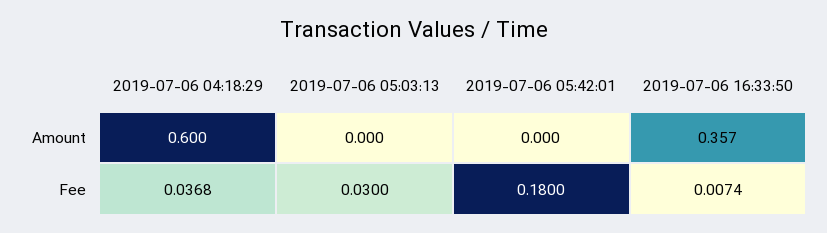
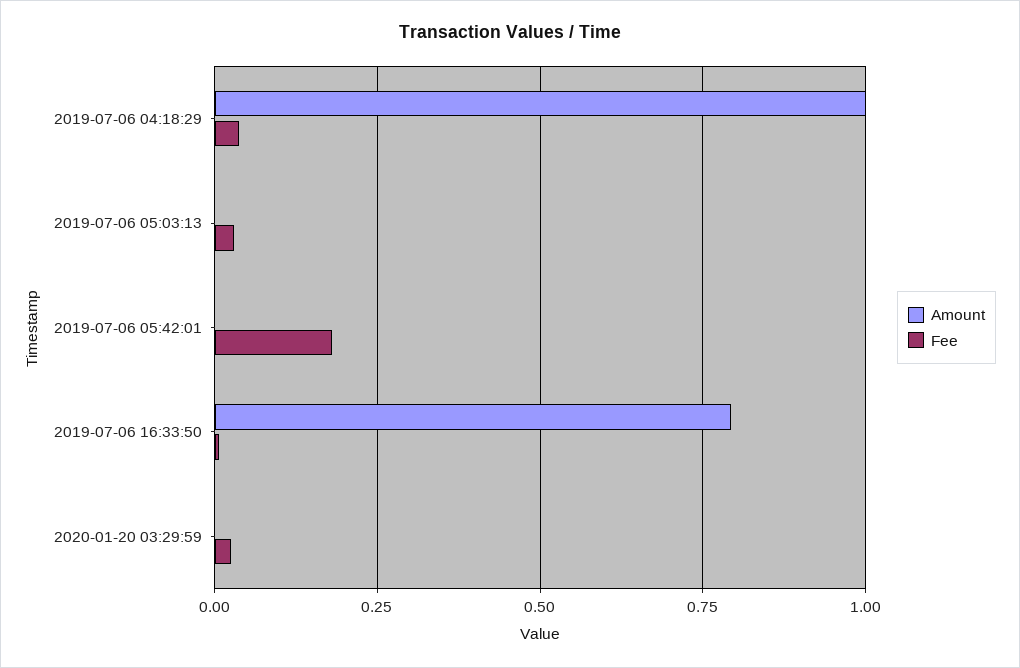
Amount, 2019-07-06 04:18:29: 0.6 -> 1
Amount, 2019-07-06 16:33:50: 0.357 -> 0.8
Amount, 2020-01-20 03:29:59: none -> 0
Fee, 2020-01-20 03:29:59: none -> 0.025

